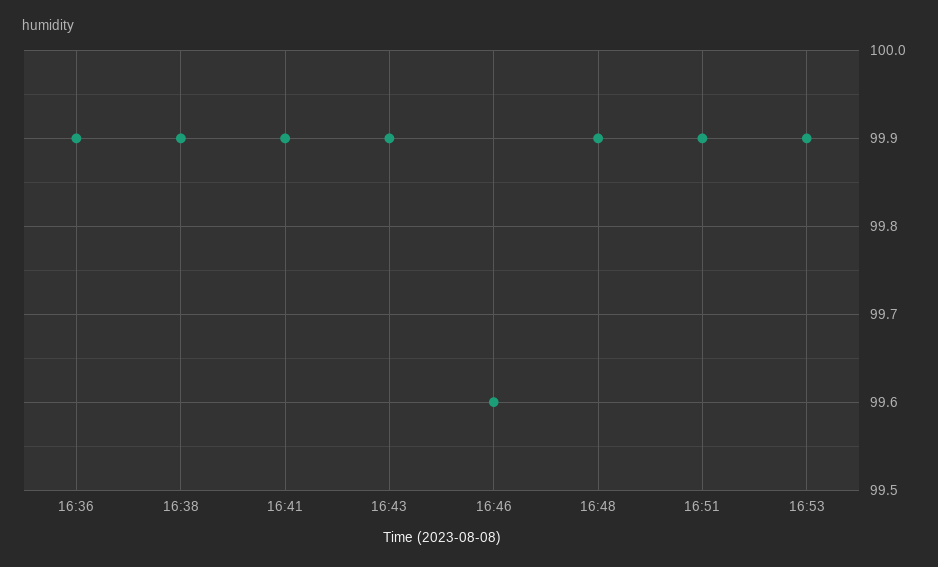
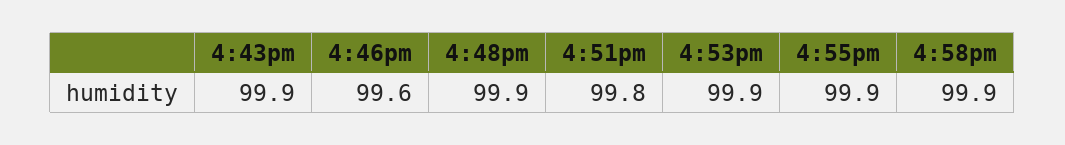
16:36: 99.9 -> none
16:38: 99.9 -> none
16:41: 99.9 -> none
16:51: 99.9 -> 99.8
4:55pm: none -> 99.9
4:58pm: none -> 99.9

